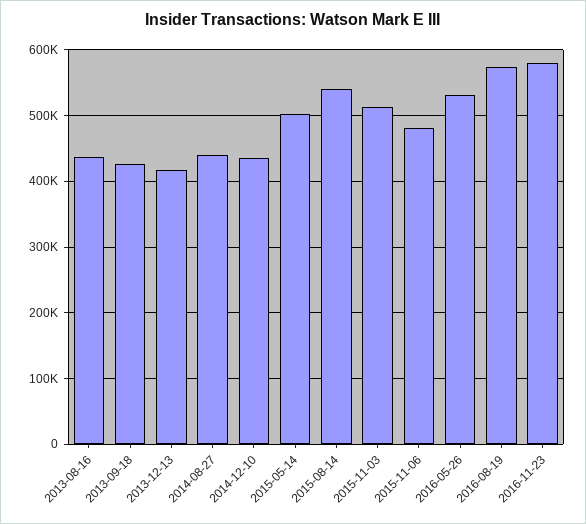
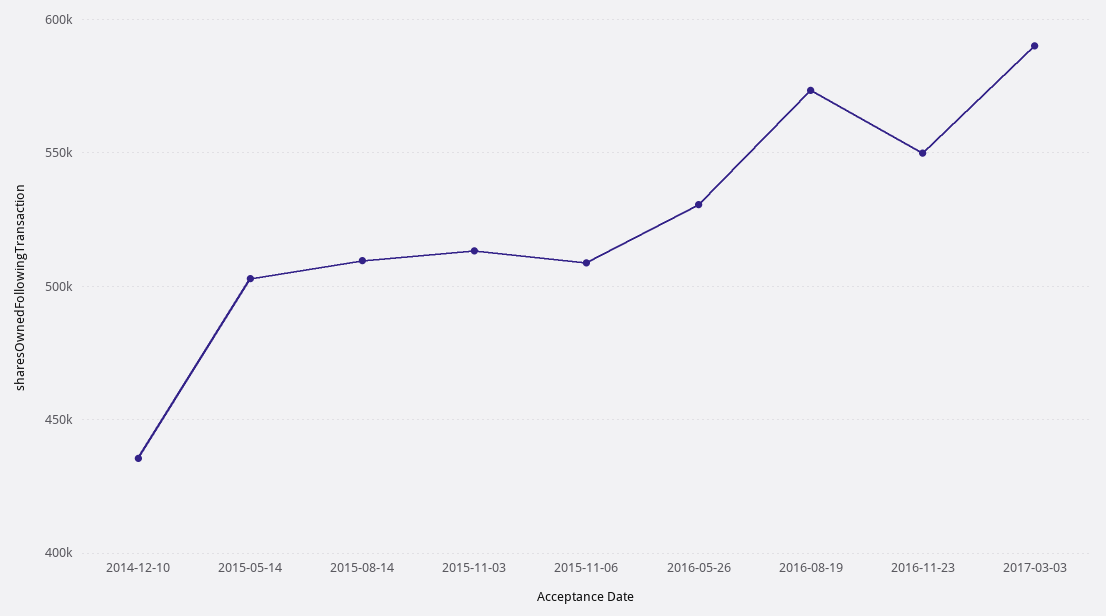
2013-08-16: 440000 -> none
2013-09-18: 430000 -> none
2013-12-13: 420000 -> none
2014-08-27: 440000 -> none
2015-08-14: 540000 -> 510000
2015-11-06: 480000 -> 510000
2016-11-23: 580000 -> 550000
2017-03-03: none -> 590000

